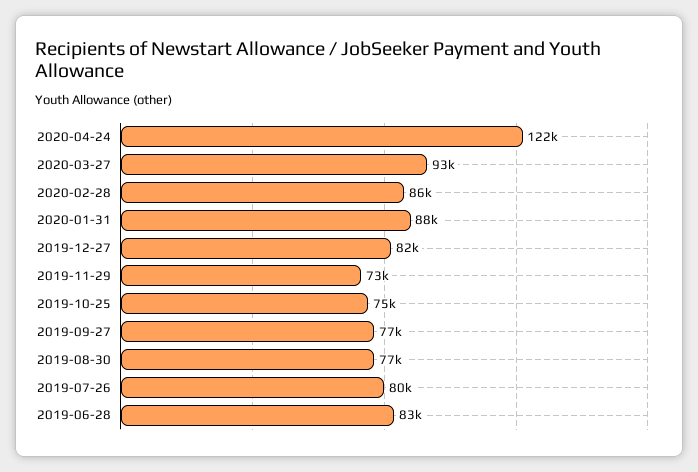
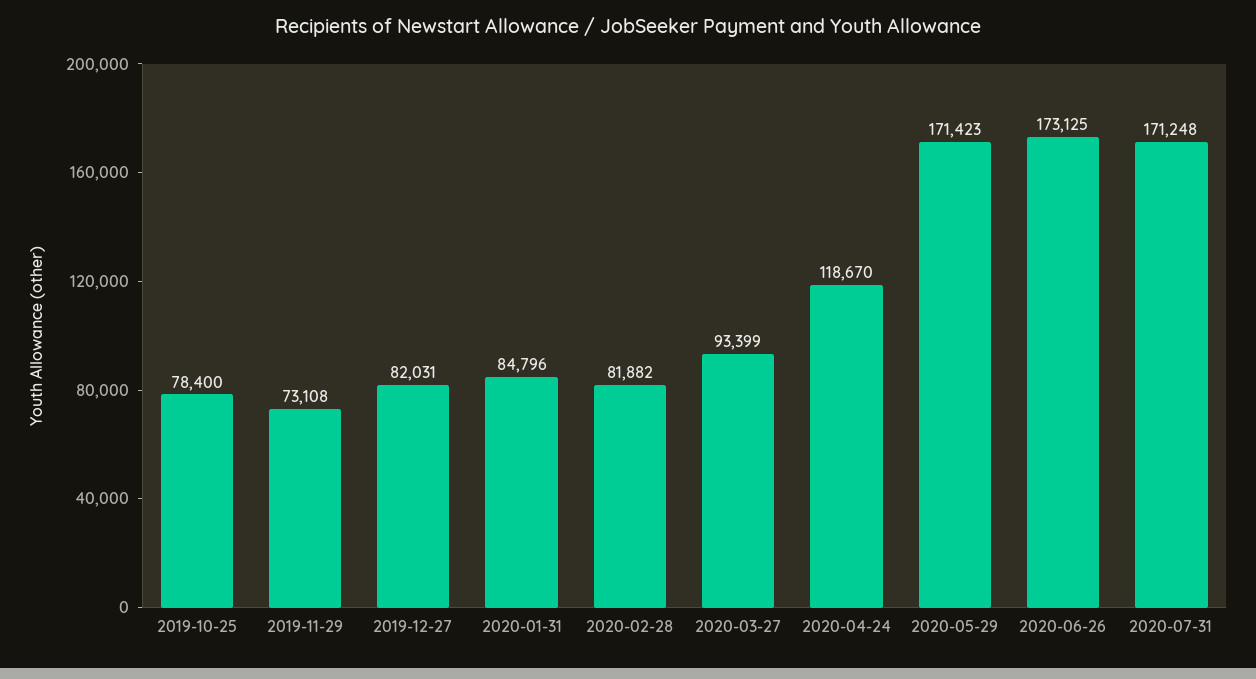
2020-04-24: 122000 -> 118670
2020-02-28: 86000 -> 81882
2020-01-31: 88000 -> 84796
2019-10-25: 75000 -> 78400
2019-09-27: 77000 -> none
2019-08-30: 77000 -> none
2019-07-26: 80000 -> none
2019-06-28: 83000 -> none
2020-05-29: none -> 171423
2020-06-26: none -> 173125
2020-07-31: none -> 171248

